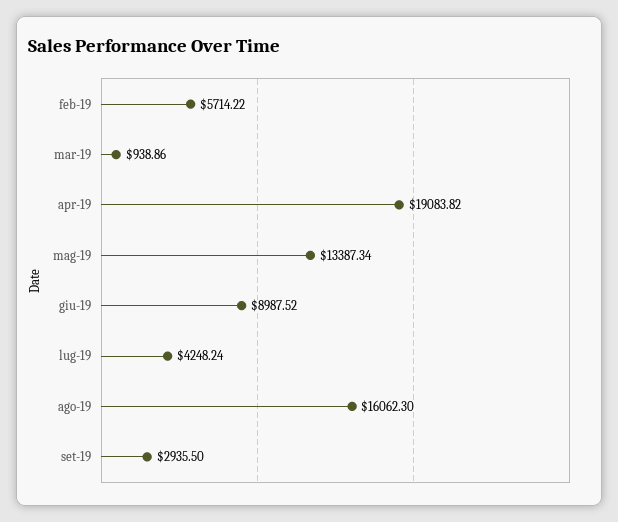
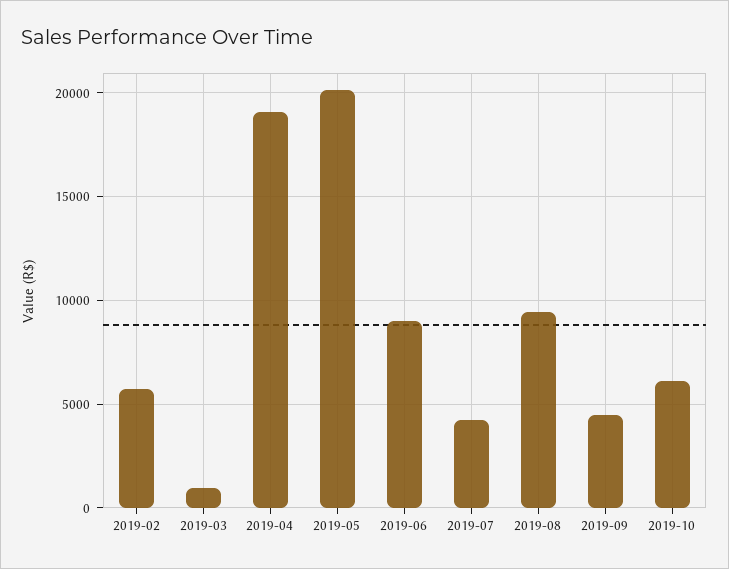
mag-19: 13387.34 -> 20000
ago-19: 16062.3 -> 9500
set-19: 2935.5 -> 4500
2019-10: none -> 6000

